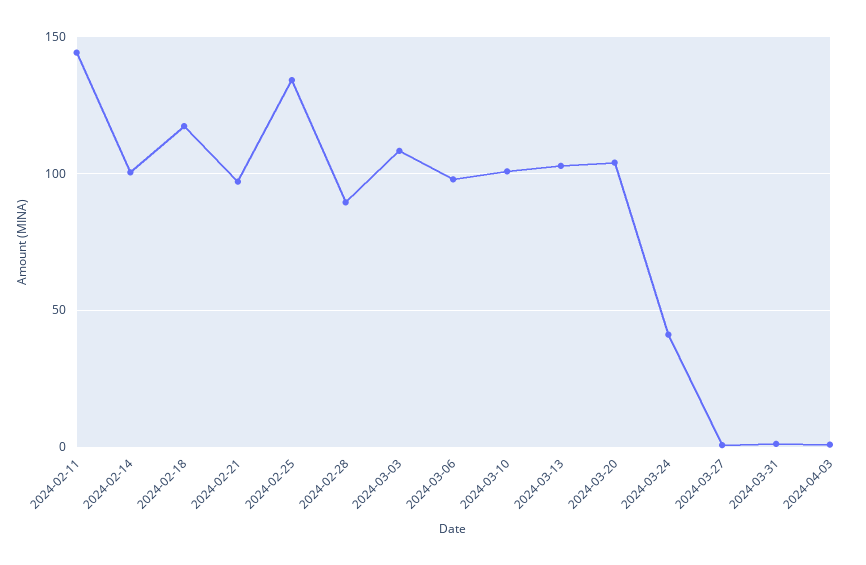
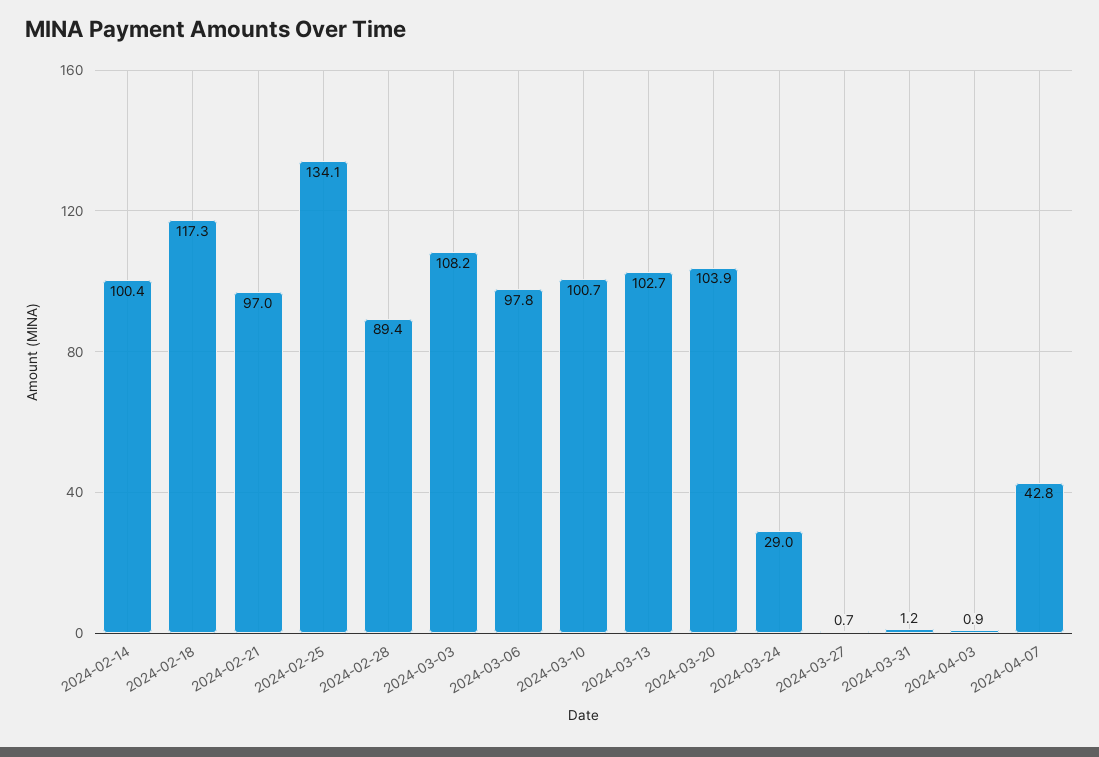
2024-02-11: 145 -> none
2024-03-24: 40 -> 29
2024-04-07: none -> 42.8

